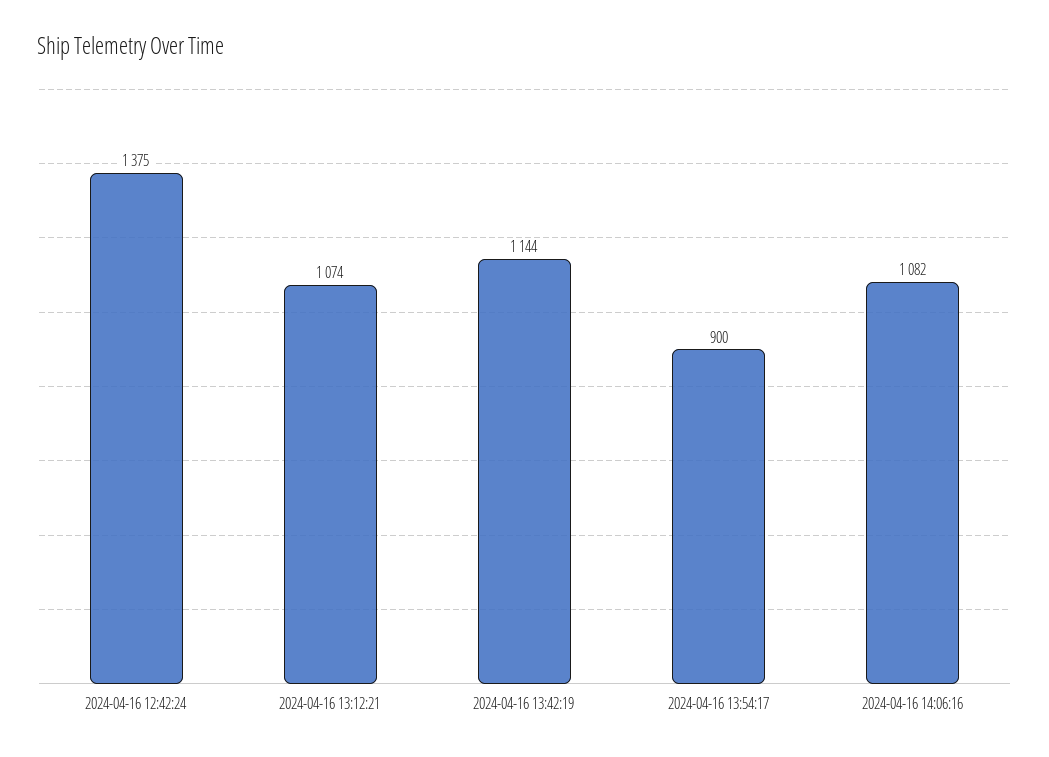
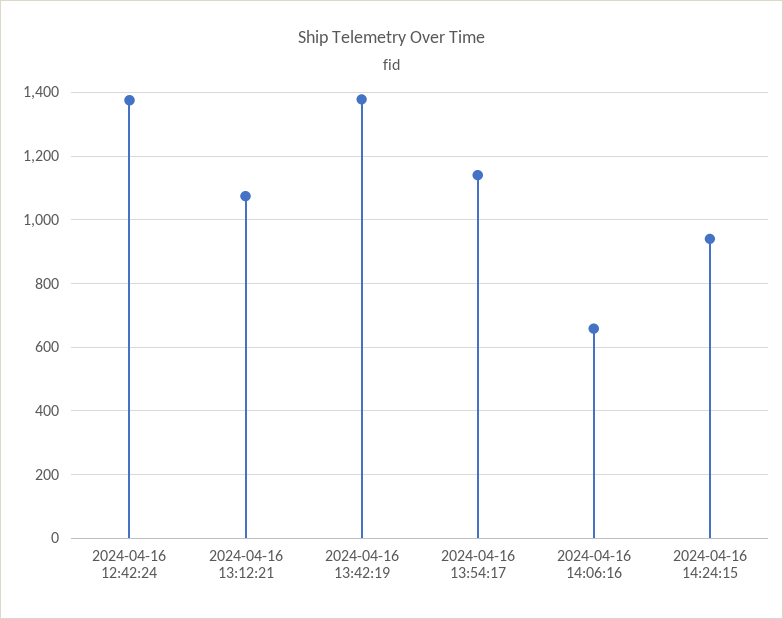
2024-04-16 13:42:19: 1144 -> 1380
2024-04-16 13:54:17: 900 -> 1140
2024-04-16 14:06:16: 1082 -> 660
2024-04-16 14:24:15: none -> 940

